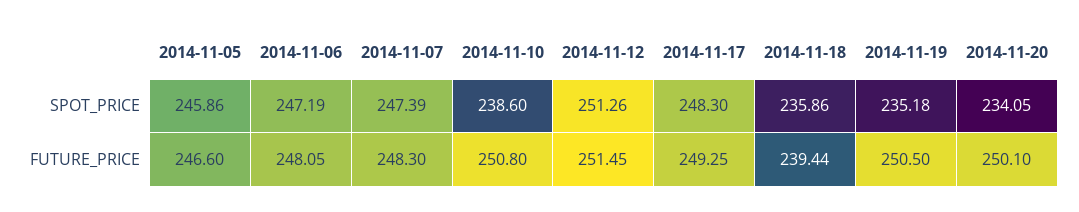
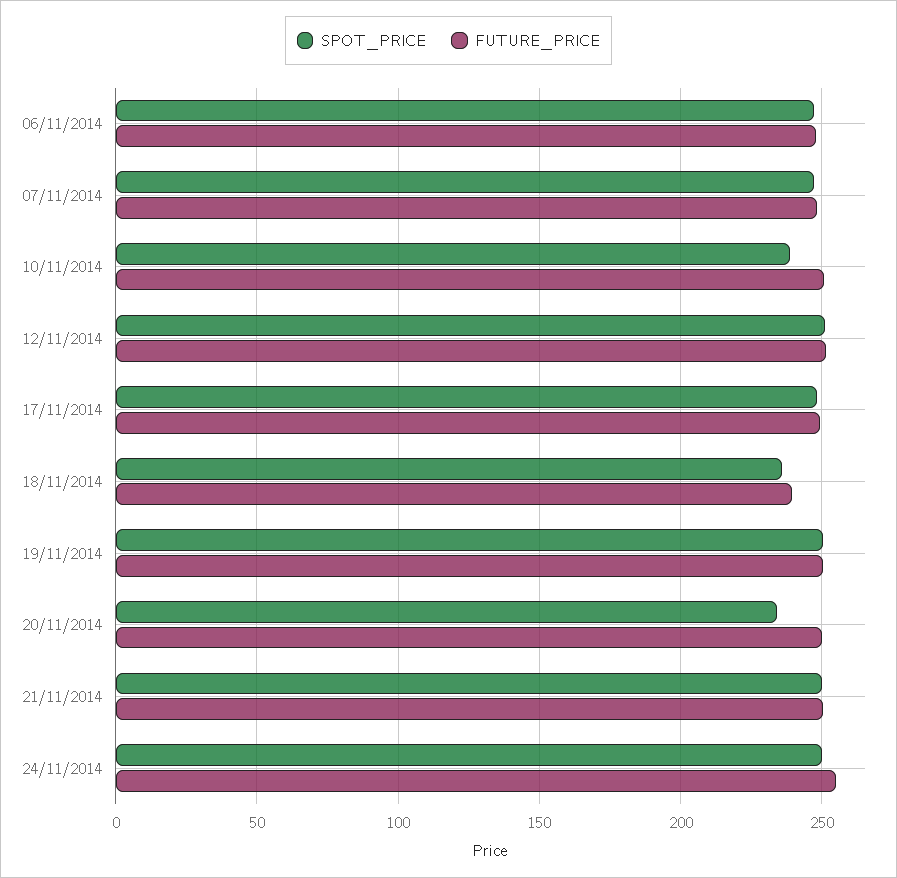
SPOT_PRICE, 2014-11-05: 245.86 -> none
SPOT_PRICE, 2014-11-19: 235.18 -> 250
FUTURE_PRICE, 2014-11-05: 246.6 -> none
SPOT_PRICE, 21/11/2014: none -> 250
FUTURE_PRICE, 21/11/2014: none -> 250
SPOT_PRICE, 24/11/2014: none -> 250
FUTURE_PRICE, 24/11/2014: none -> 255

